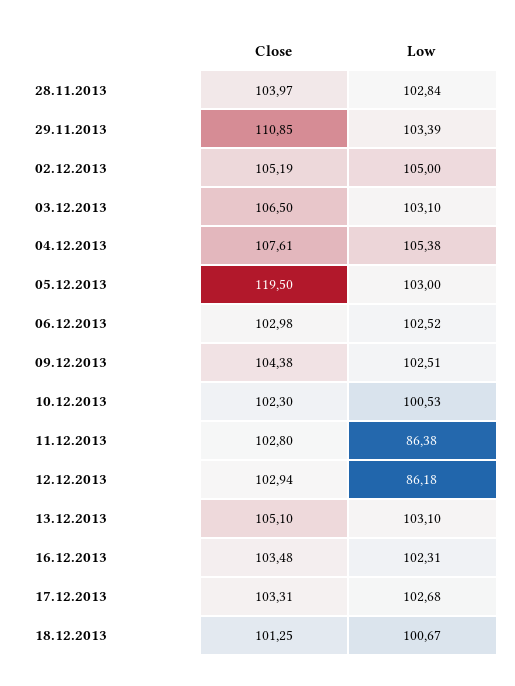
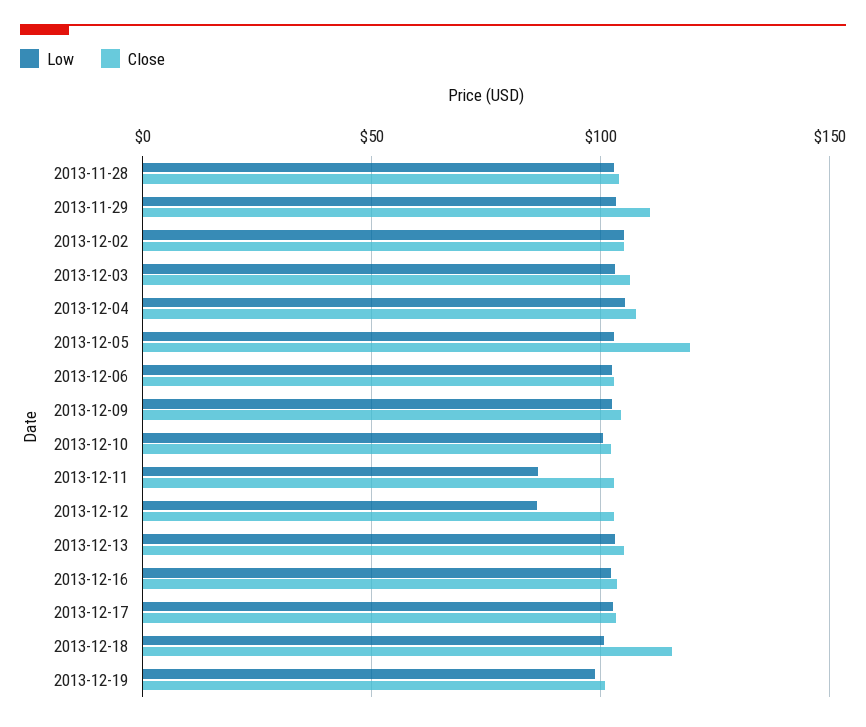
Close, 18.12.2013: 101.25 -> 115
Low, 2013-12-19: none -> 100
Close, 2013-12-19: none -> 100

